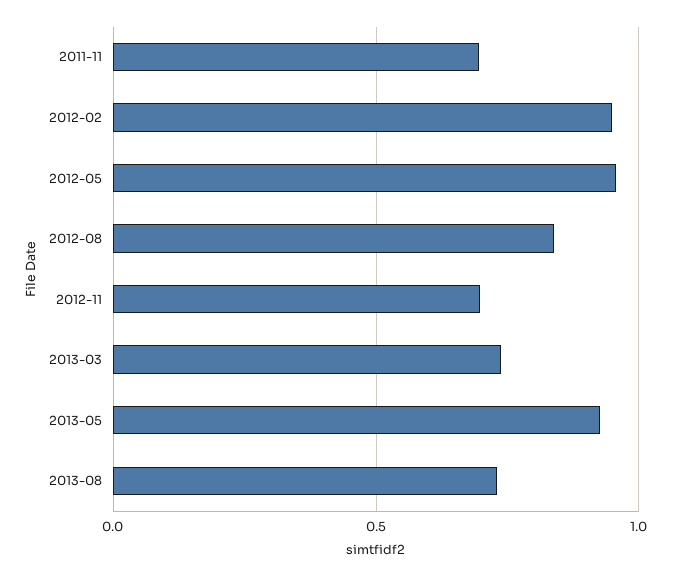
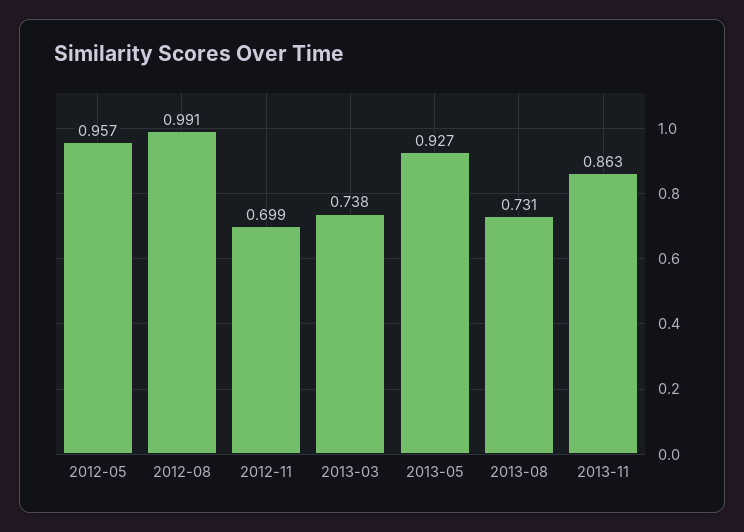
2011-11: 0.7 -> none
2012-02: 0.95 -> none
2012-08: 0.85 -> 0.991
2013-11: none -> 0.863

